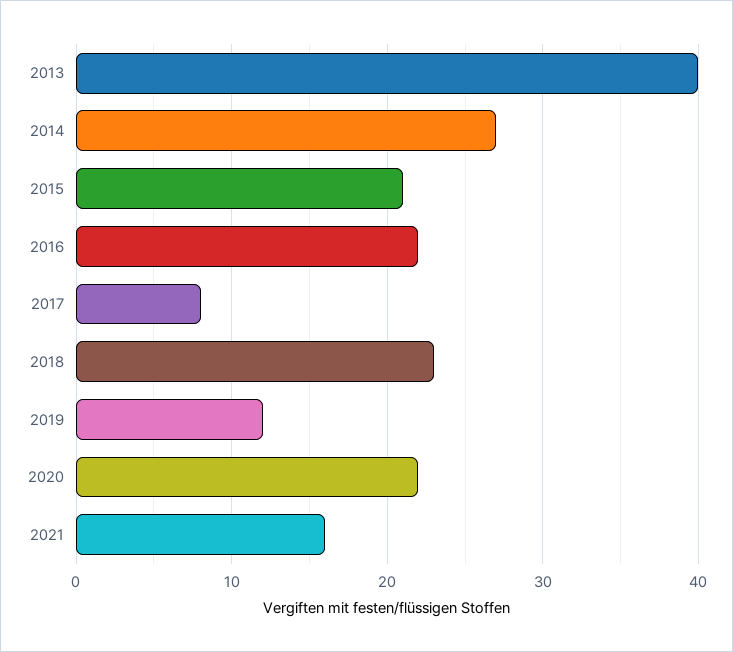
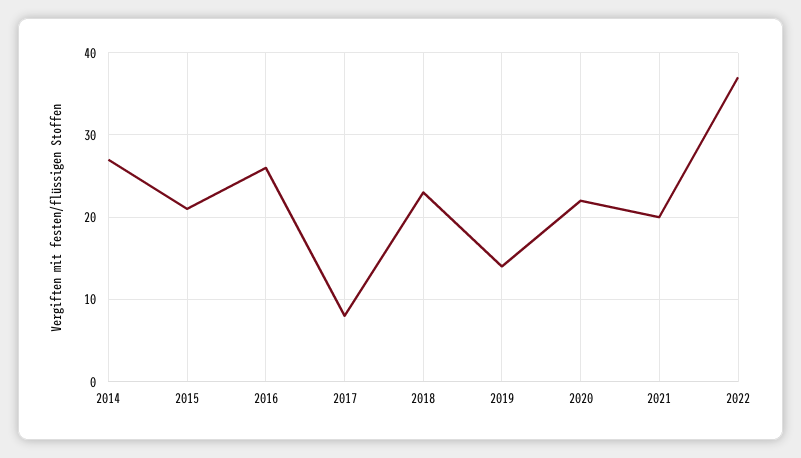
2013: 40 -> none
2016: 22 -> 26
2019: 12 -> 14
2021: 16 -> 20
2022: none -> 37

